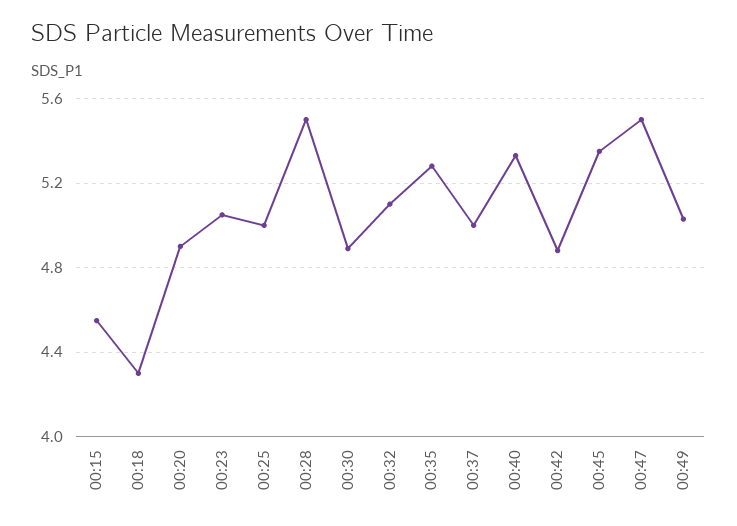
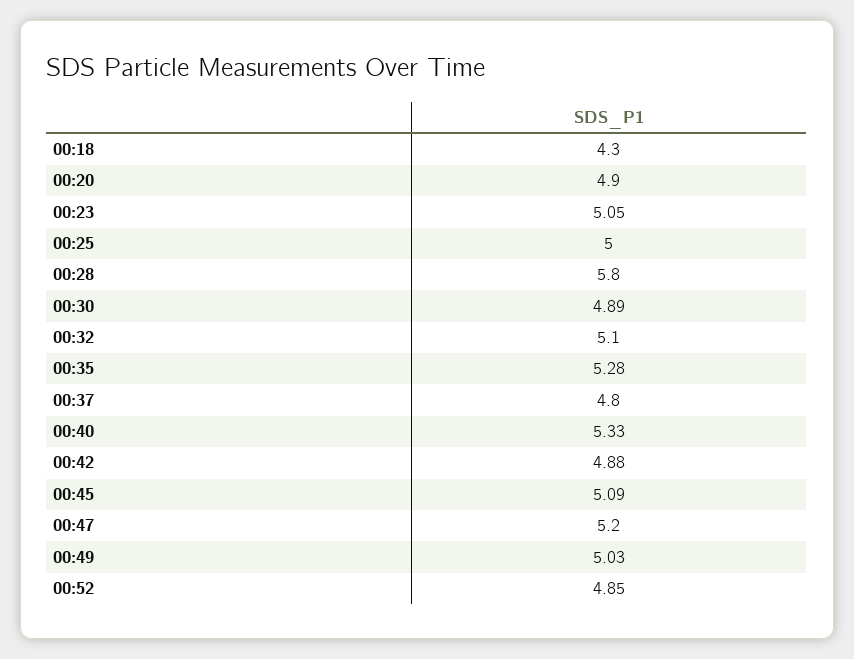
00:15: 4.55 -> none
00:28: 5.5 -> 5.8
00:37: 5 -> 4.8
00:45: 5.35 -> 5.09
00:47: 5.5 -> 5.2
00:52: none -> 4.85

